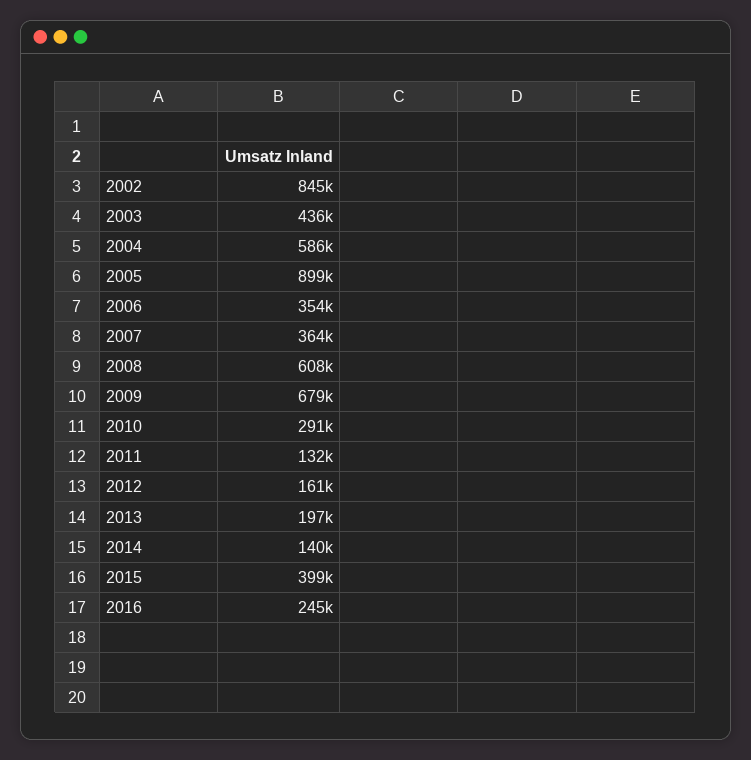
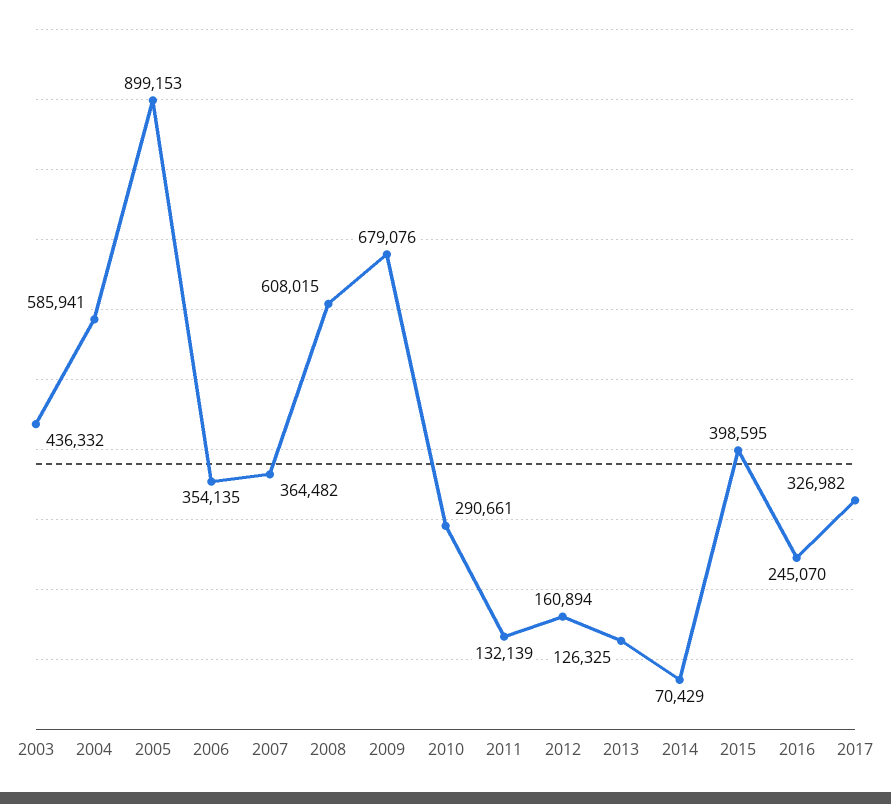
2002: 845000 -> none
2013: 197000 -> 126325
2014: 140000 -> 70429
2017: none -> 326982

